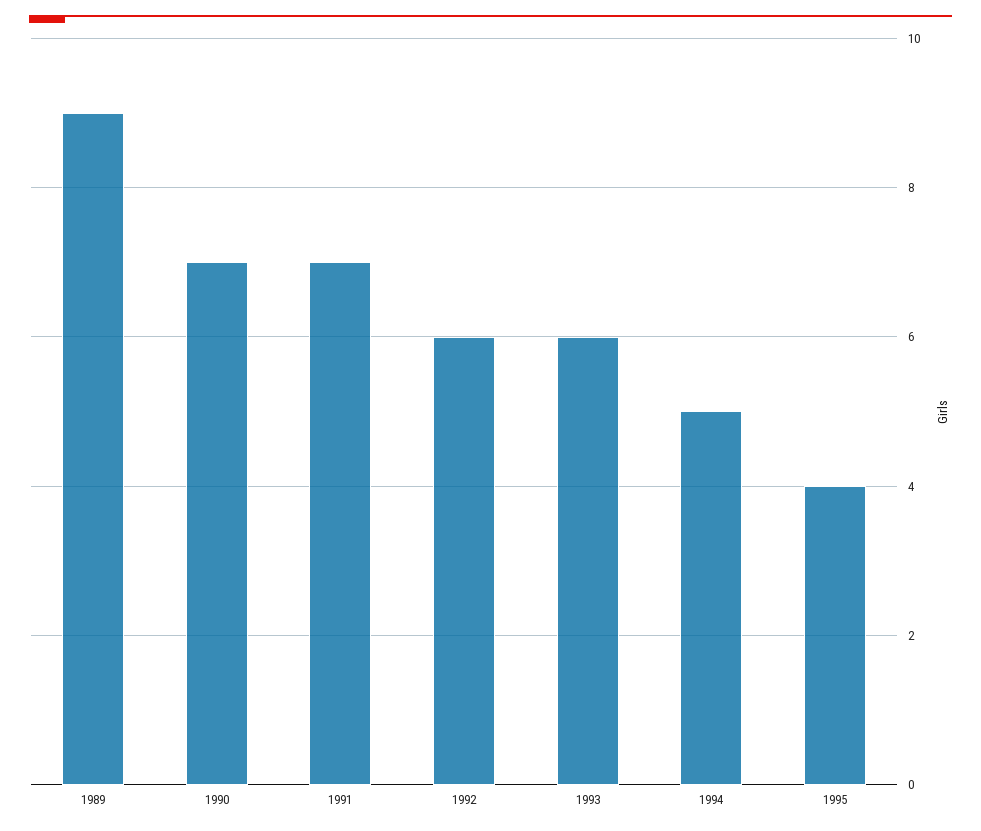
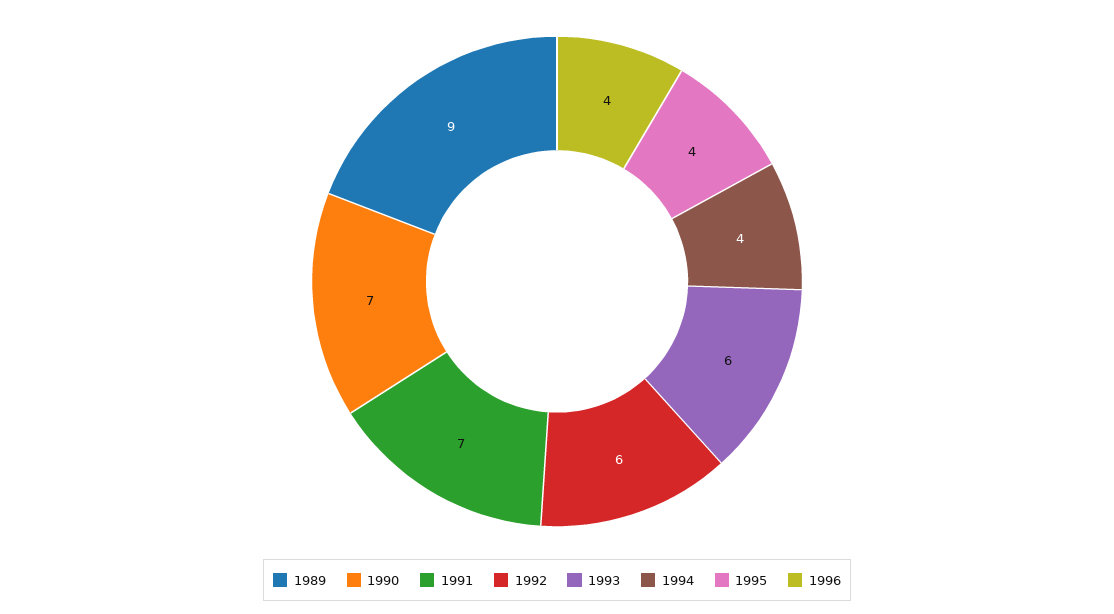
1994: 5 -> 4
1996: none -> 4

